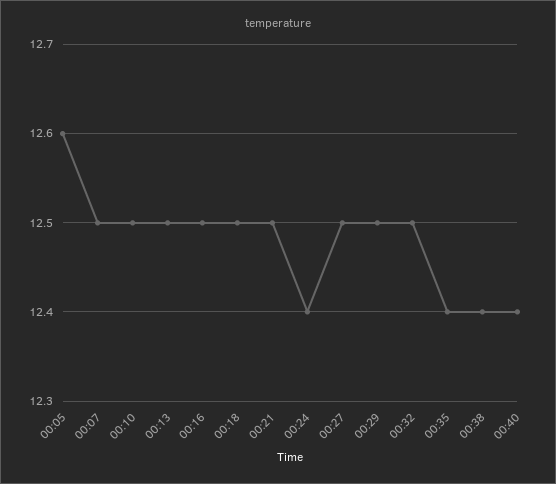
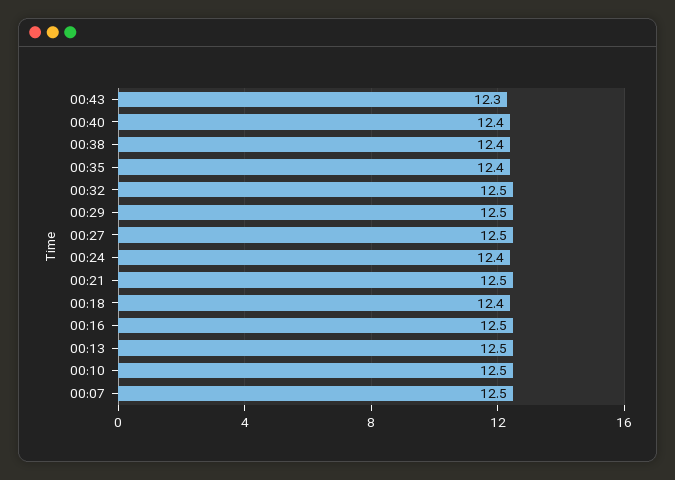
00:05: 12.6 -> none
00:18: 12.5 -> 12.4
00:43: none -> 12.3

